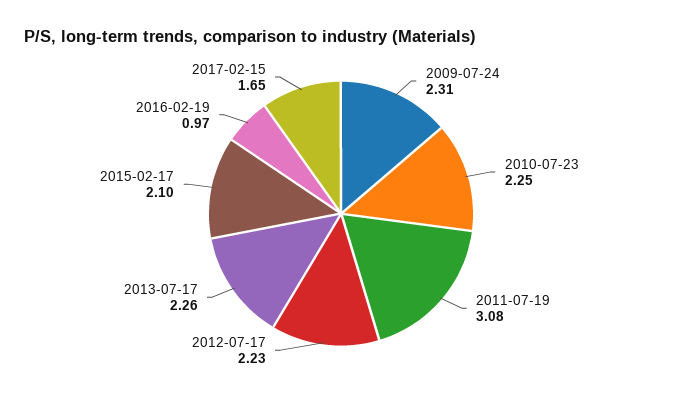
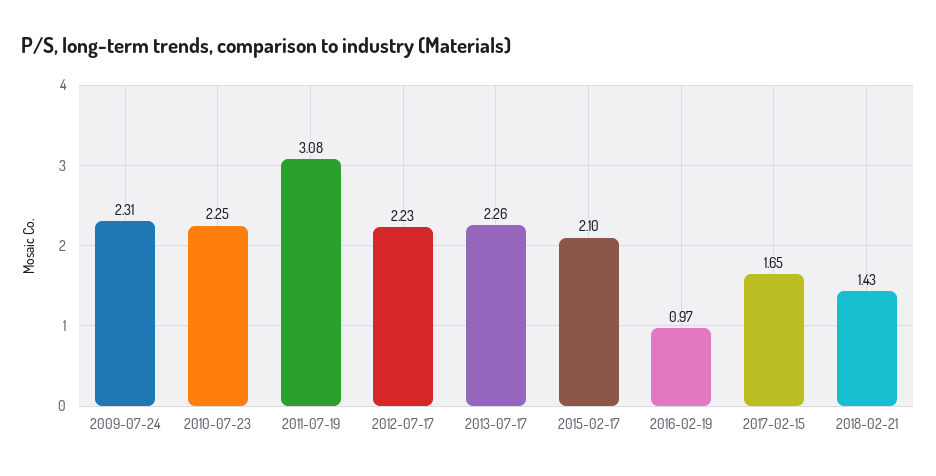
2018-02-21: none -> 1.43

